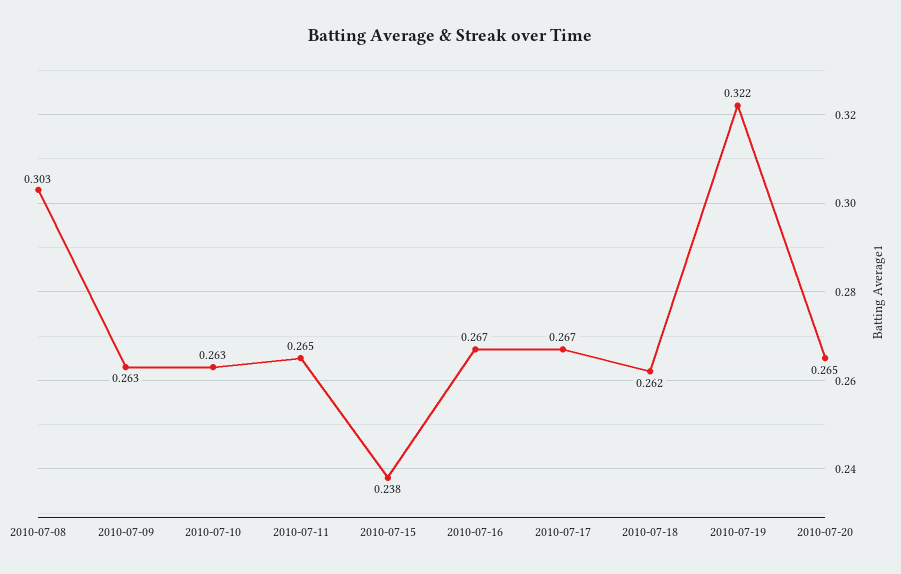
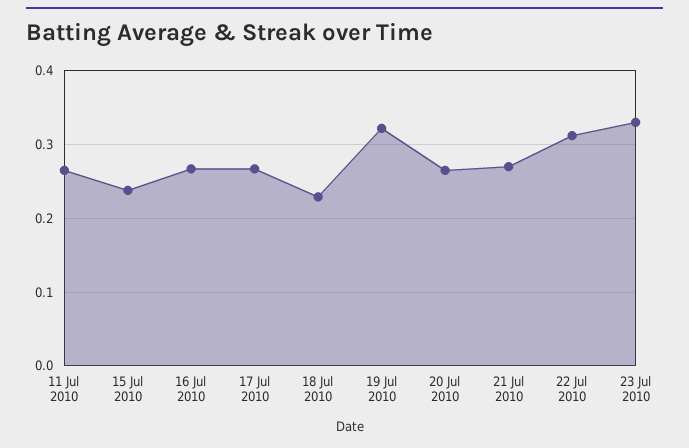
2010-07-08: 0.303 -> none
2010-07-09: 0.263 -> none
2010-07-10: 0.263 -> none
2010-07-18: 0.262 -> 0.23
21 Jul 2010: none -> 0.27
22 Jul 2010: none -> 0.31
23 Jul 2010: none -> 0.33

